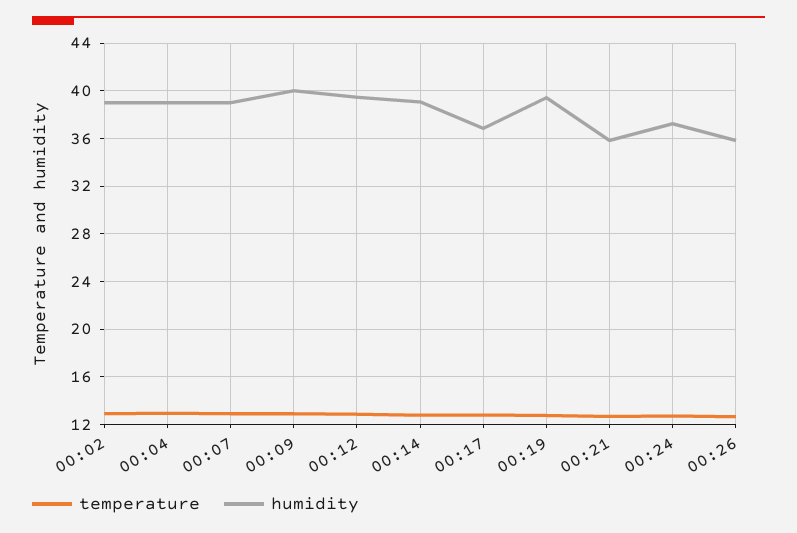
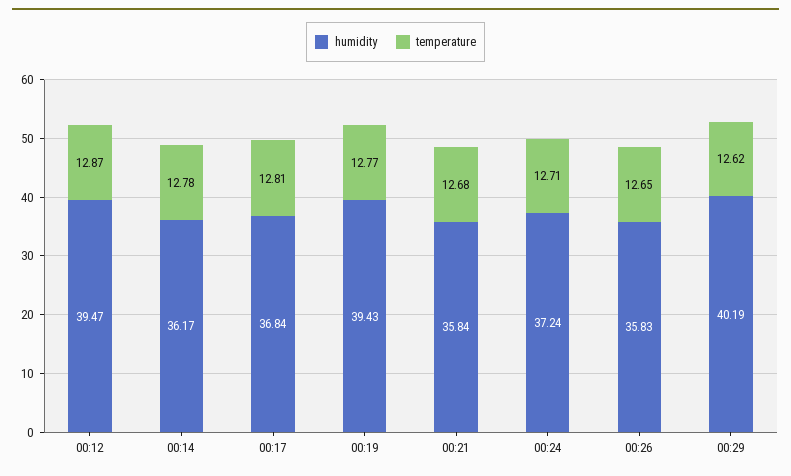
temperature, 00:02: 13 -> none
humidity, 00:02: 39 -> none
temperature, 00:04: 13 -> none
humidity, 00:04: 39 -> none
temperature, 00:07: 13 -> none
humidity, 00:07: 39 -> none
temperature, 00:09: 13 -> none
humidity, 00:09: 40 -> none
humidity, 00:14: 39 -> 36.17
humidity, 00:29: none -> 40.19
temperature, 00:29: none -> 12.62

